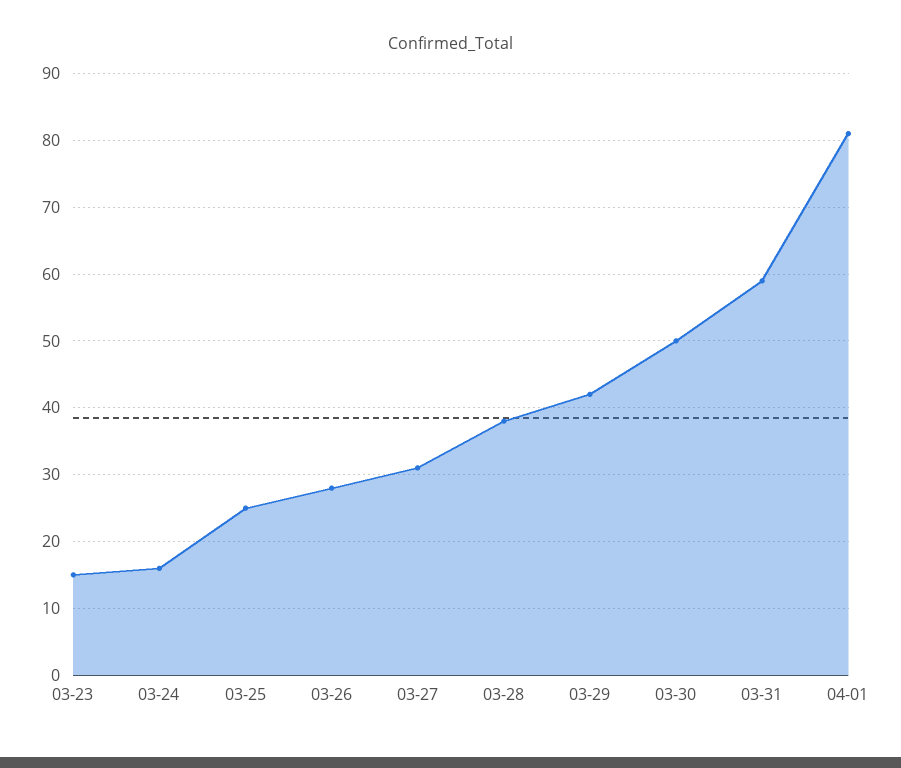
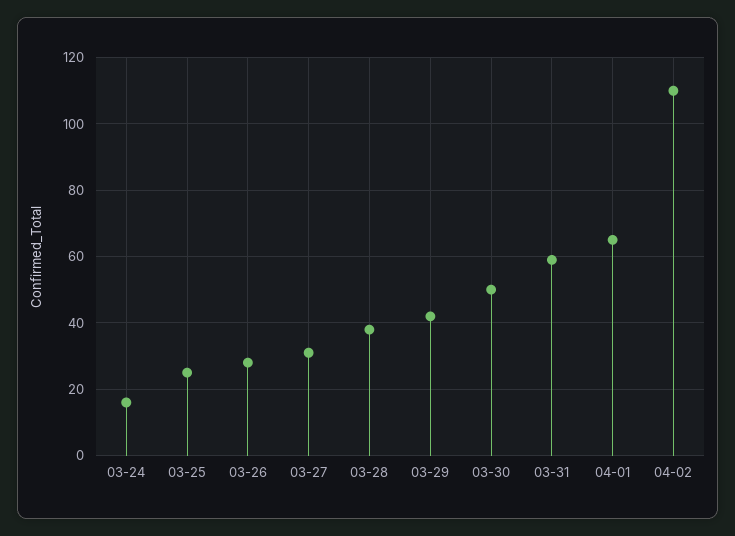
03-23: 15 -> none
04-01: 81 -> 65
04-02: none -> 110

